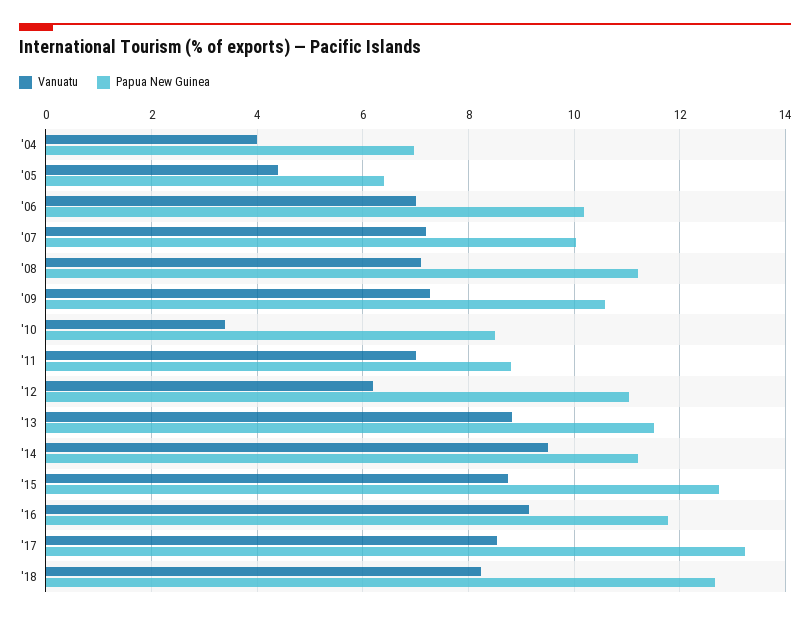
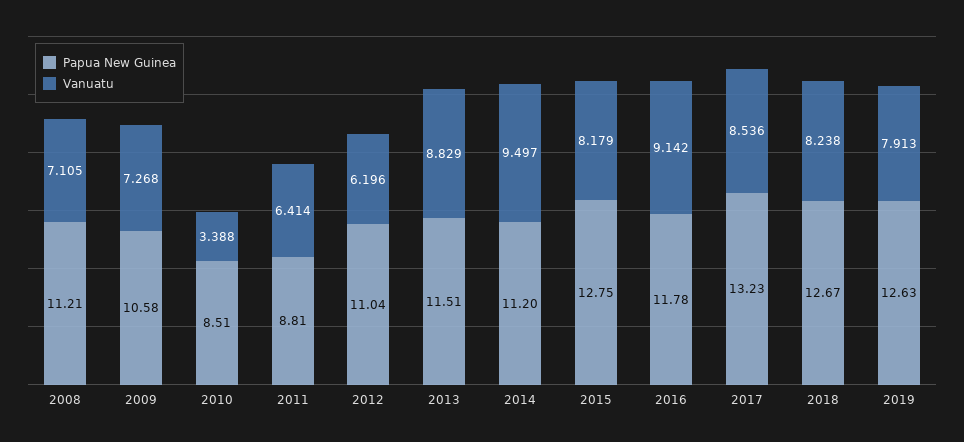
Vanuatu, '04: 4 -> none
Papua New Guinea, '04: 7 -> none
Vanuatu, '05: 4.4 -> none
Papua New Guinea, '05: 6.4 -> none
Vanuatu, '06: 7 -> none
Papua New Guinea, '06: 10.2 -> none
Vanuatu, '07: 7.2 -> none
Papua New Guinea, '07: 10 -> none
Vanuatu, '11: 7 -> 6.414
Vanuatu, '15: 8.8 -> 8.179
Papua New Guinea, 2019: none -> 12.63
Vanuatu, 2019: none -> 7.913

